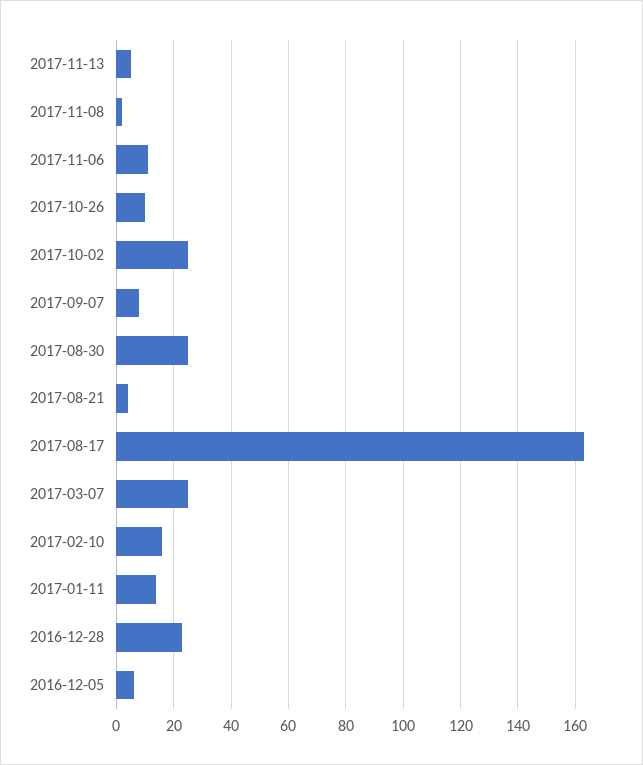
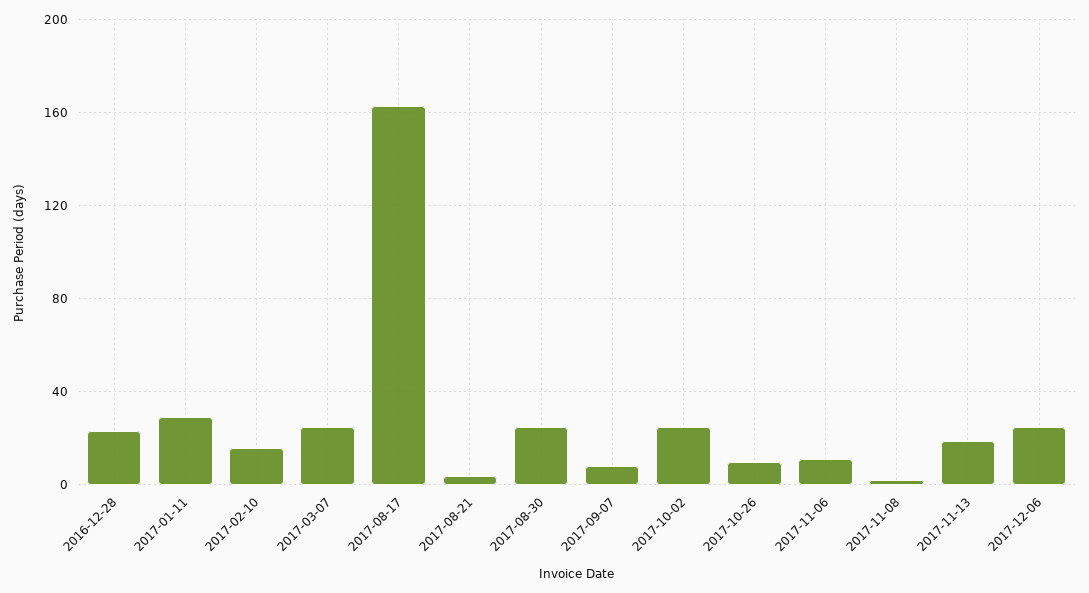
2017-11-13: 5 -> 20
2017-01-11: 15 -> 30
2016-12-05: 5 -> none
2017-12-06: none -> 25

